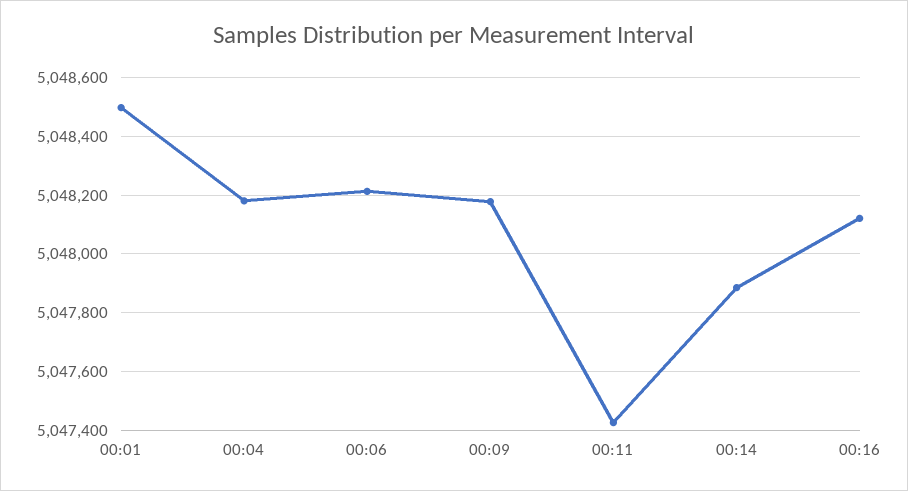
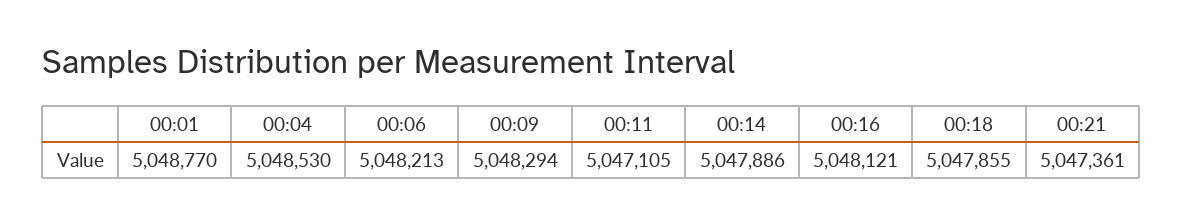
00:01: 5048500 -> 5048770
00:04: 5048175 -> 5048530
00:09: 5048175 -> 5048294
00:11: 5047425 -> 5047105
00:18: none -> 5047855
00:21: none -> 5047361

